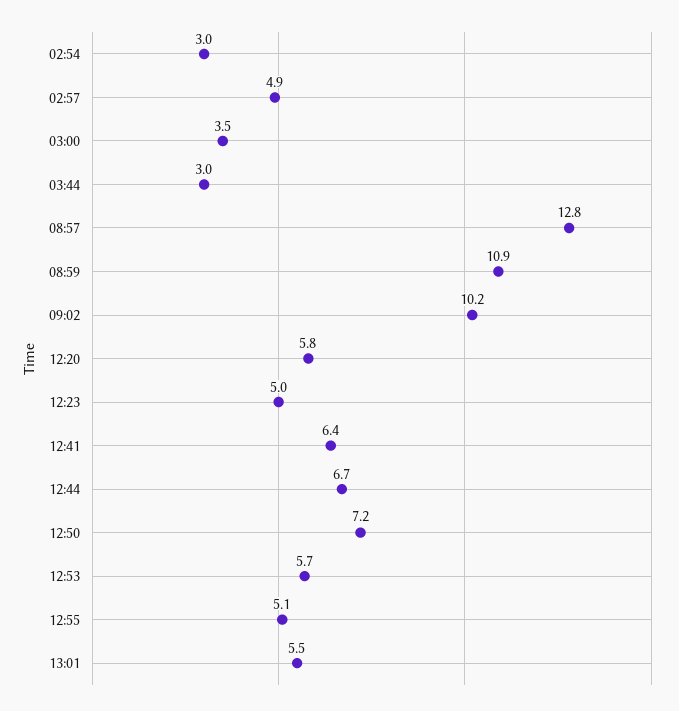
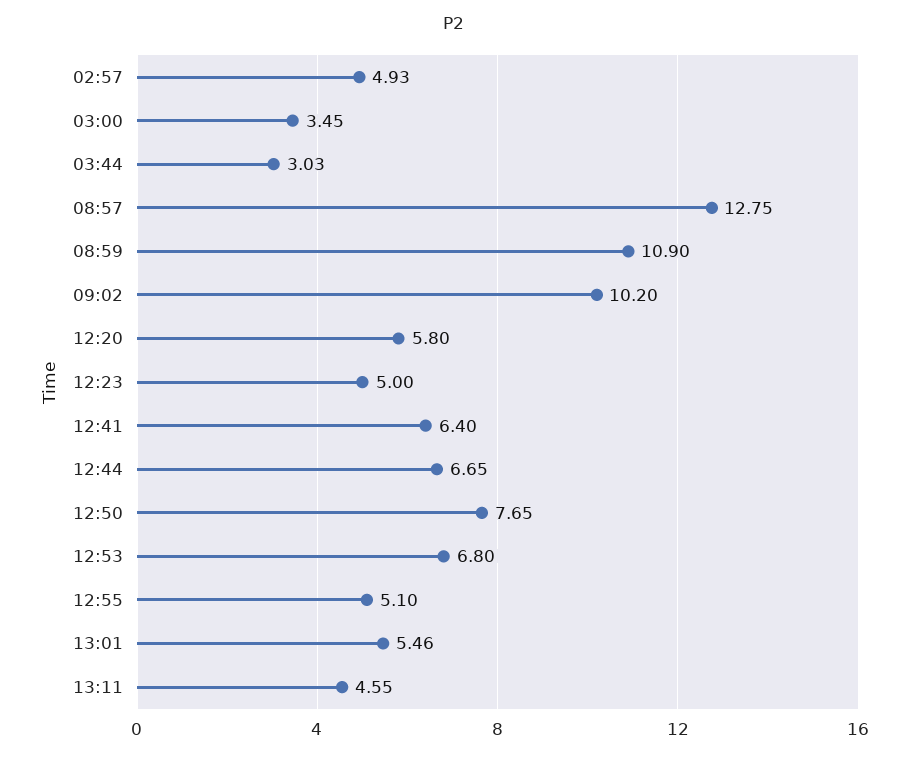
02:54: 3 -> none
12:50: 7.2 -> 7.65
12:53: 5.7 -> 6.8
13:11: none -> 4.55

